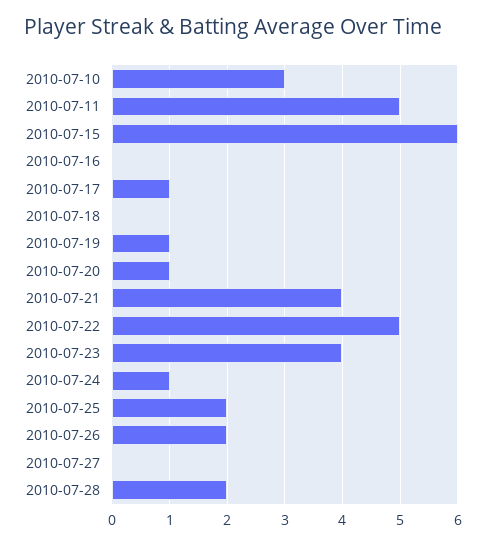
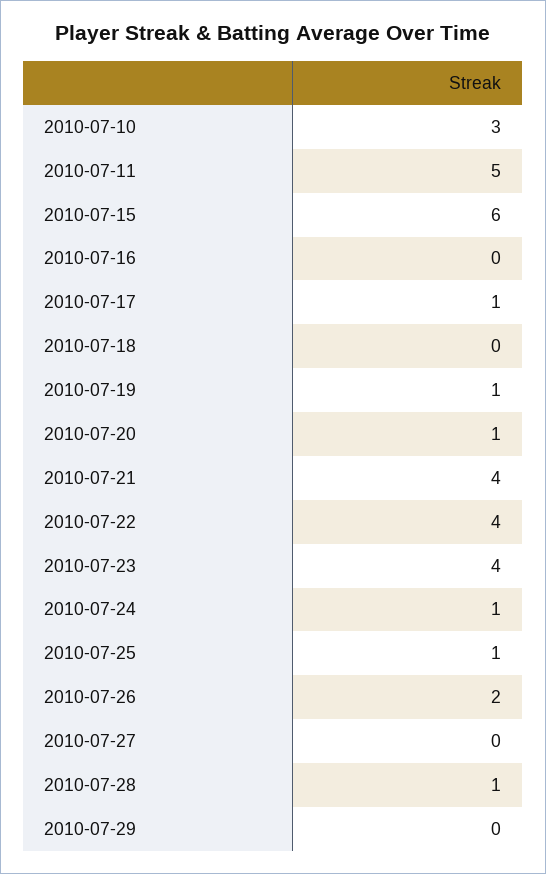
2010-07-22: 5 -> 4
2010-07-25: 2 -> 1
2010-07-28: 2 -> 1
2010-07-29: none -> 0

